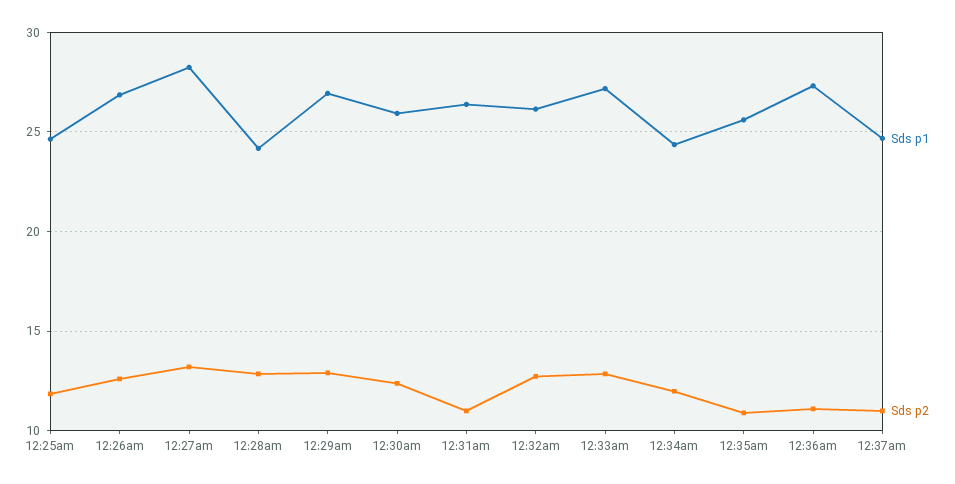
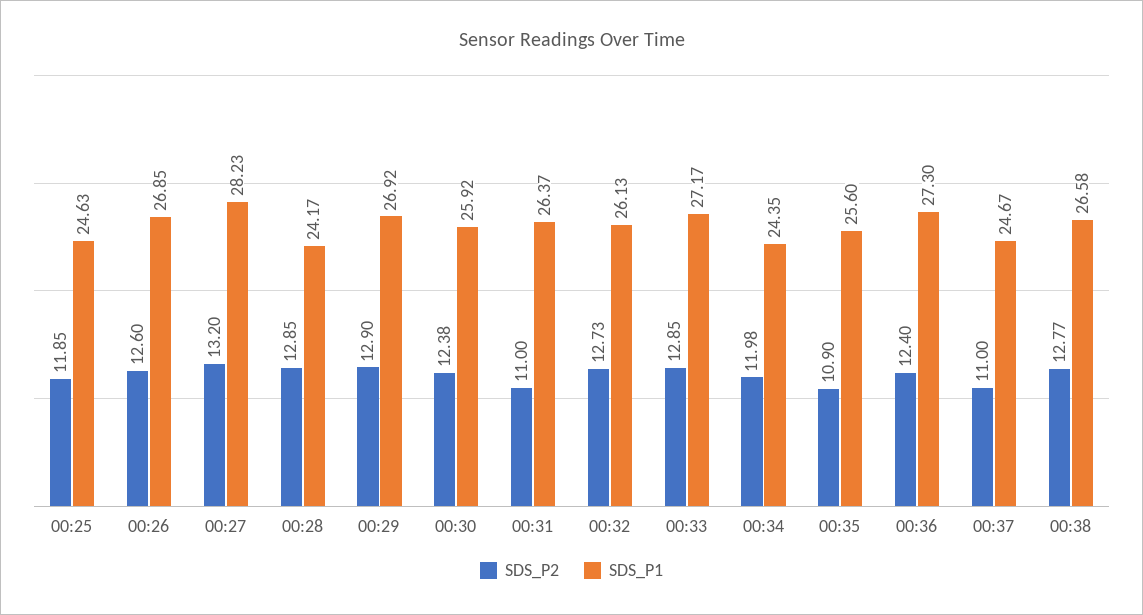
Sds p2, 12:36am: 11 -> 12.4
Sds p2, 00:38: none -> 12.77
Sds p1, 00:38: none -> 26.58

